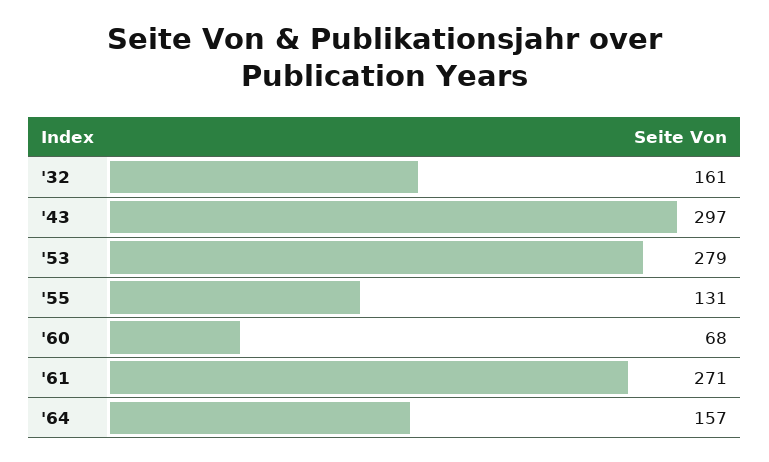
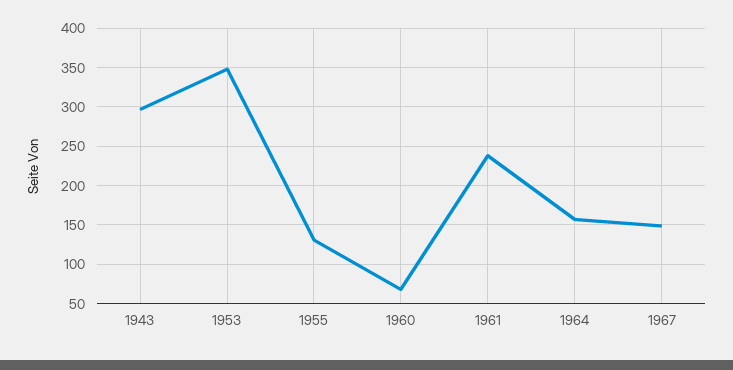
'32: 161 -> none
'53: 279 -> 350
'61: 271 -> 240
1967: none -> 150

